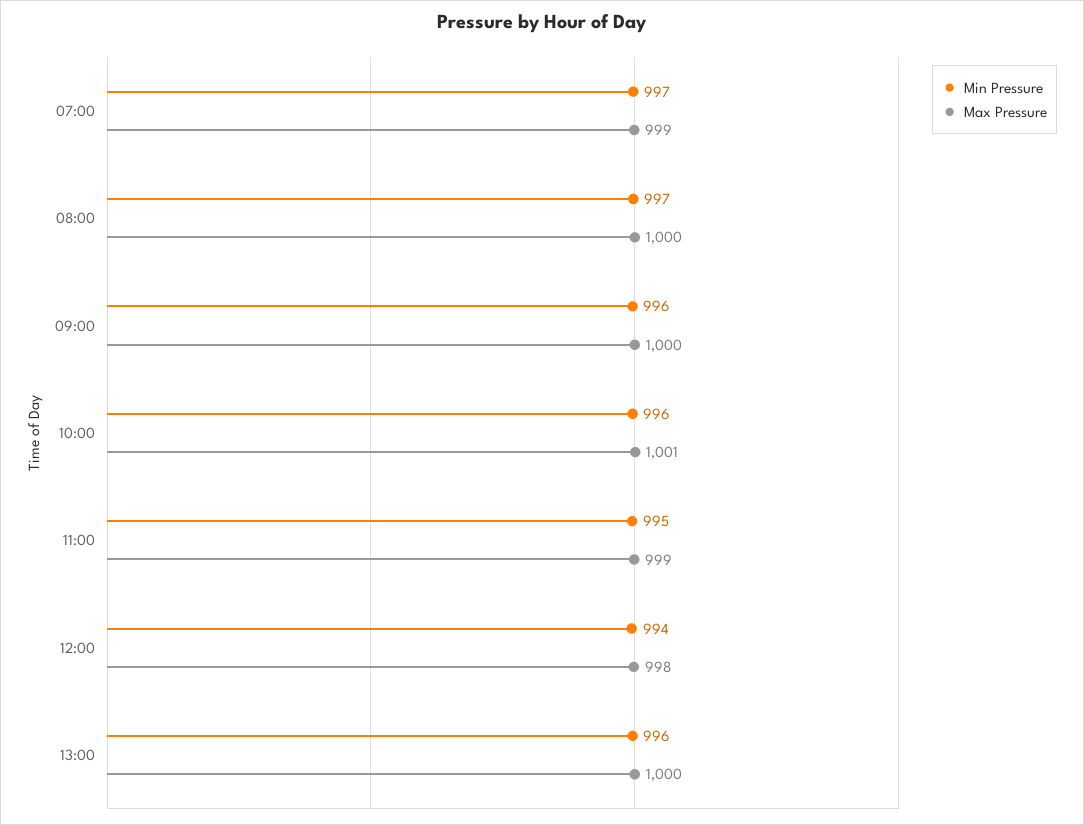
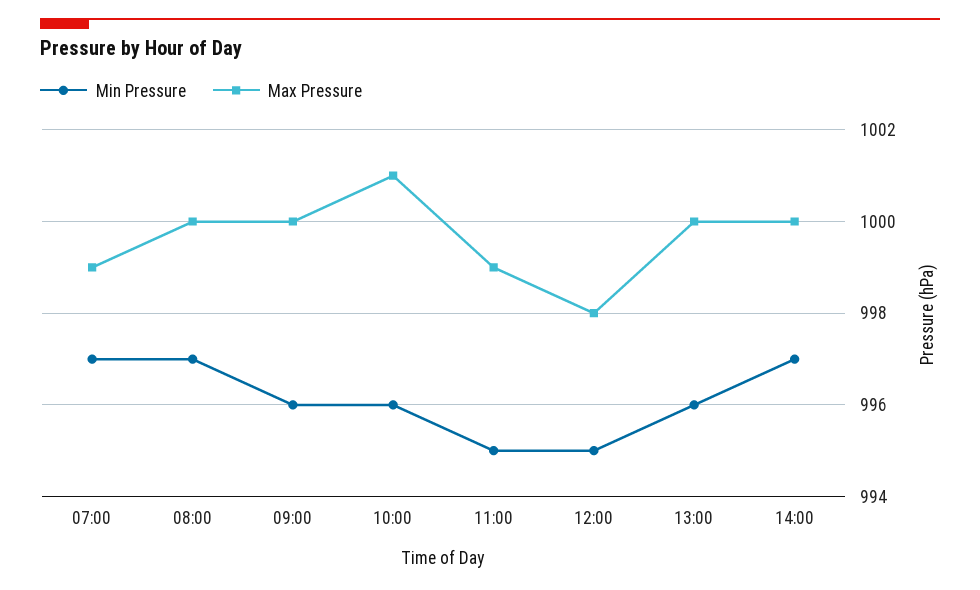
Min Pressure, 12:00: 994 -> 995
Min Pressure, 14:00: none -> 997
Max Pressure, 14:00: none -> 1000

